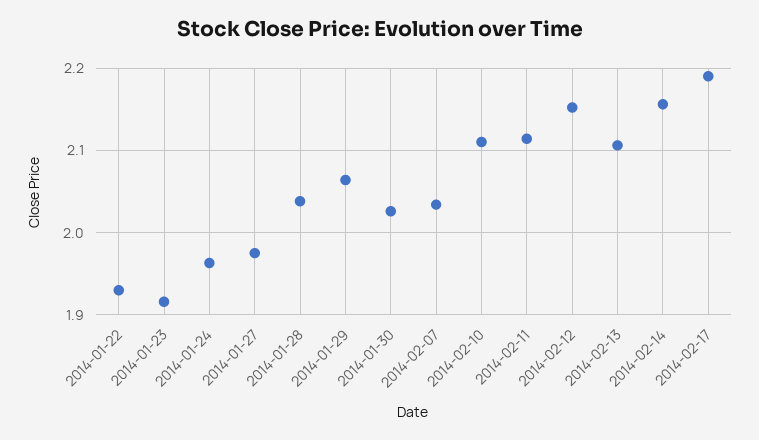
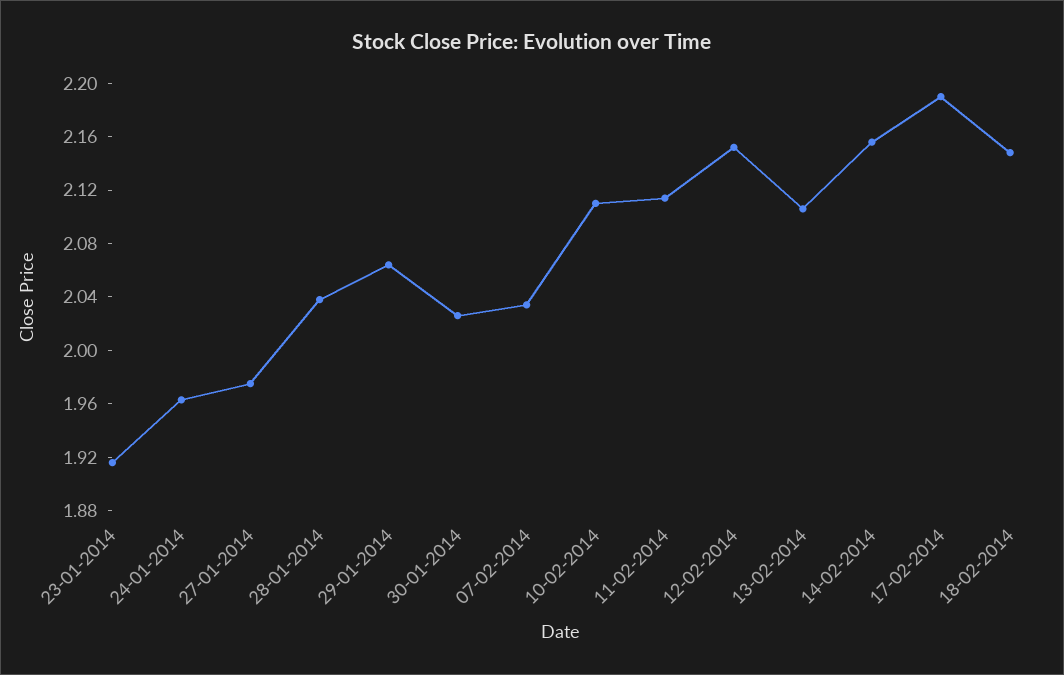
2014-01-22: 1.93 -> none
18-02-2014: none -> 2.15

